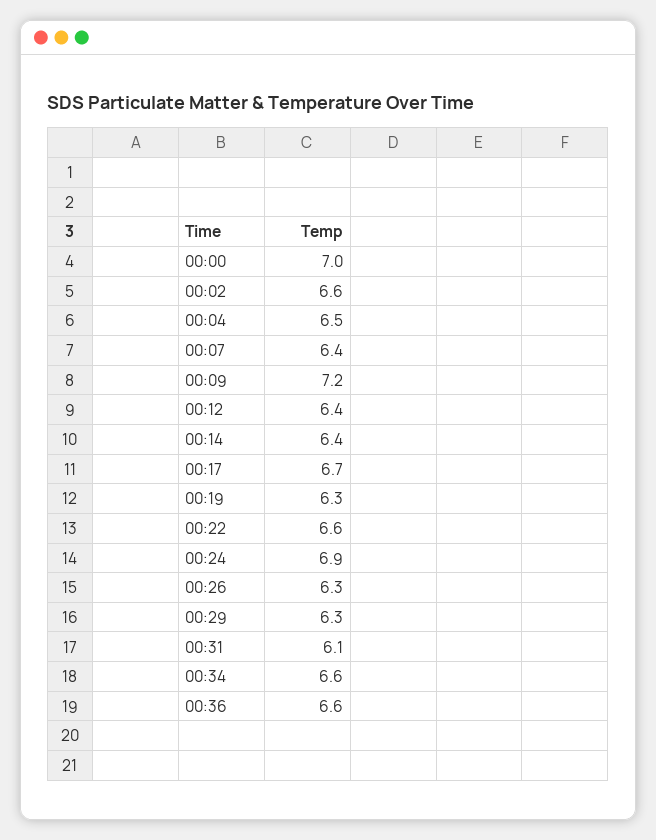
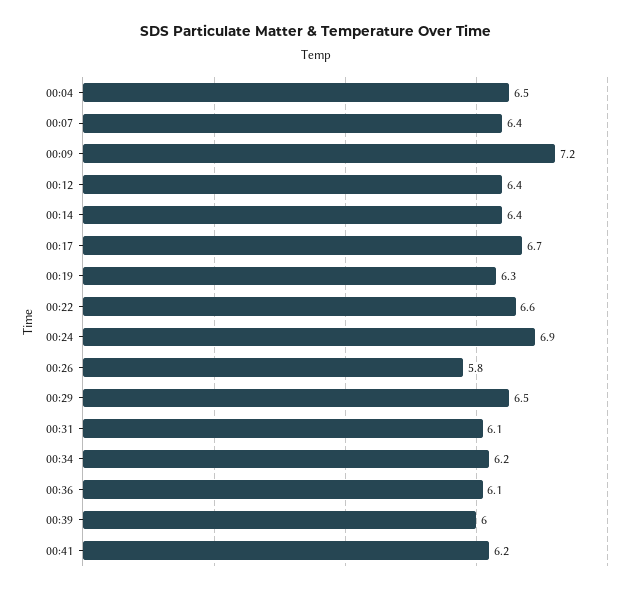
00:00: 7 -> none
00:02: 6.6 -> none
00:26: 6.3 -> 5.8
00:29: 6.3 -> 6.5
00:34: 6.6 -> 6.2
00:36: 6.6 -> 6.1
00:39: none -> 6
00:41: none -> 6.2

